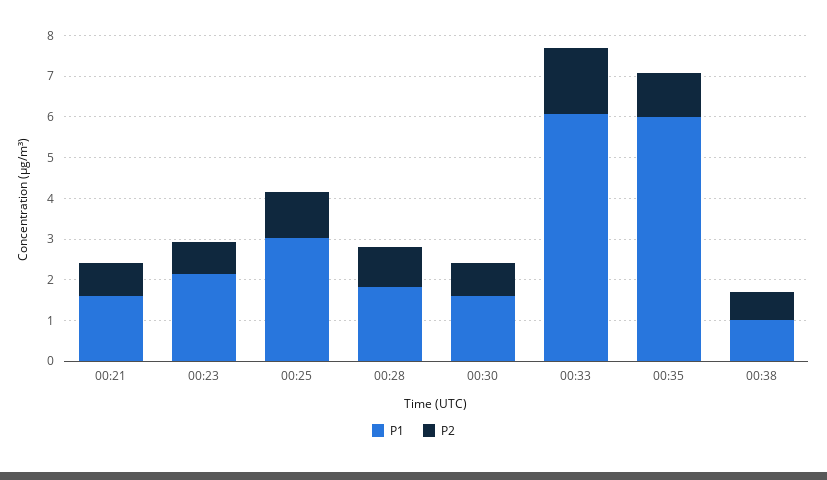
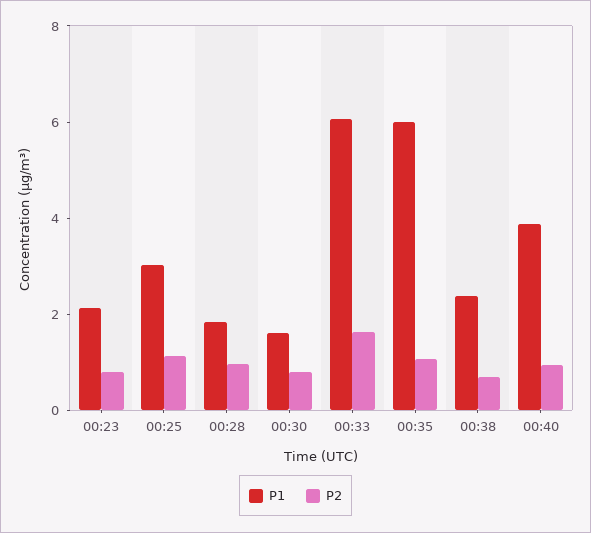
P1, 00:21: 1.6 -> none
P2, 00:21: 0.8 -> none
P1, 00:38: 1 -> 2.5
P1, 00:40: none -> 4
P2, 00:40: none -> 1

